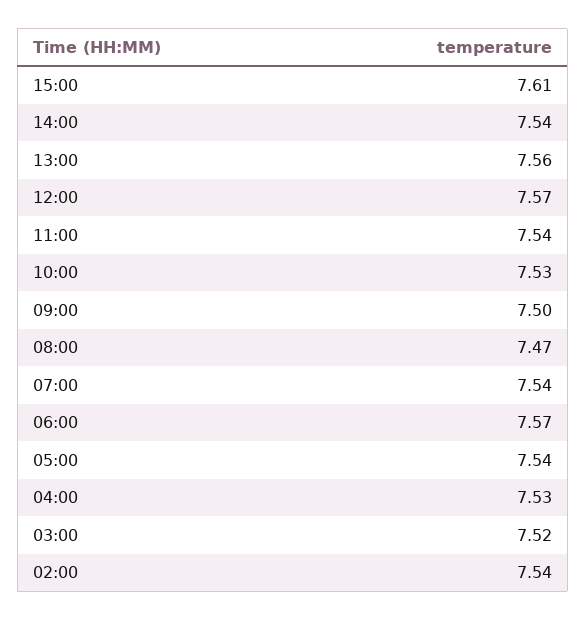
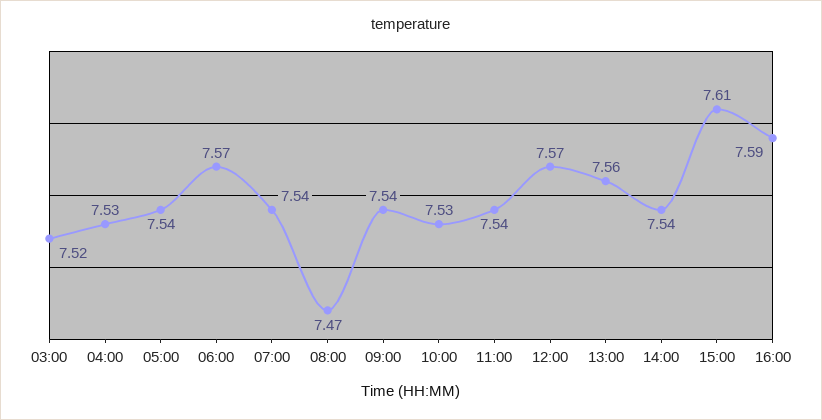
09:00: 7.5 -> 7.54
02:00: 7.54 -> none
16:00: none -> 7.59

